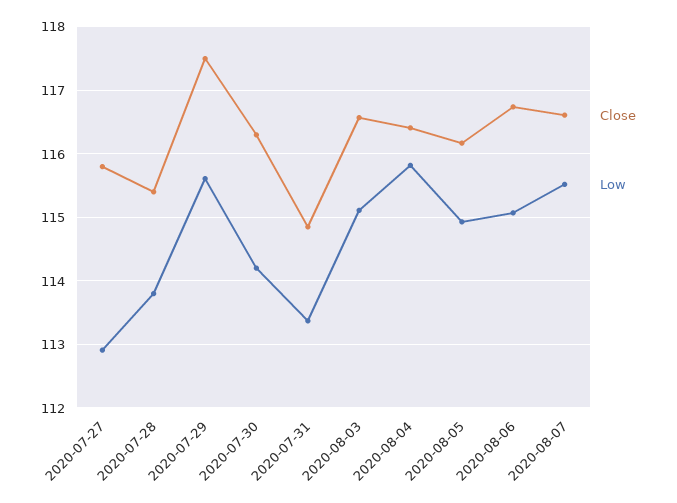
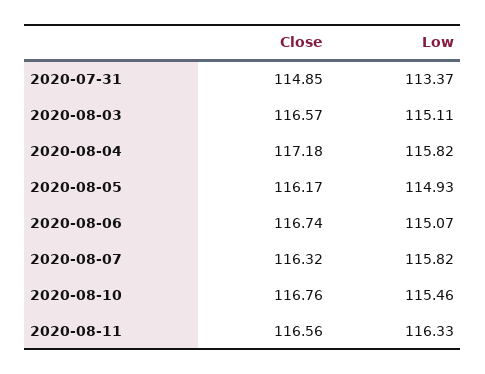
Close, 2020-07-27: 115.8 -> none
Low, 2020-07-27: 112.9 -> none
Close, 2020-07-28: 115.4 -> none
Low, 2020-07-28: 113.8 -> none
Close, 2020-07-29: 117.5 -> none
Low, 2020-07-29: 115.6 -> none
Close, 2020-07-30: 116.3 -> none
Low, 2020-07-30: 114.2 -> none
Close, 2020-08-04: 116.4 -> 117.18
Close, 2020-08-07: 116.6 -> 116.32
Low, 2020-08-07: 115.5 -> 115.82
Close, 2020-08-10: none -> 116.76
Low, 2020-08-10: none -> 115.46
Close, 2020-08-11: none -> 116.56
Low, 2020-08-11: none -> 116.33

